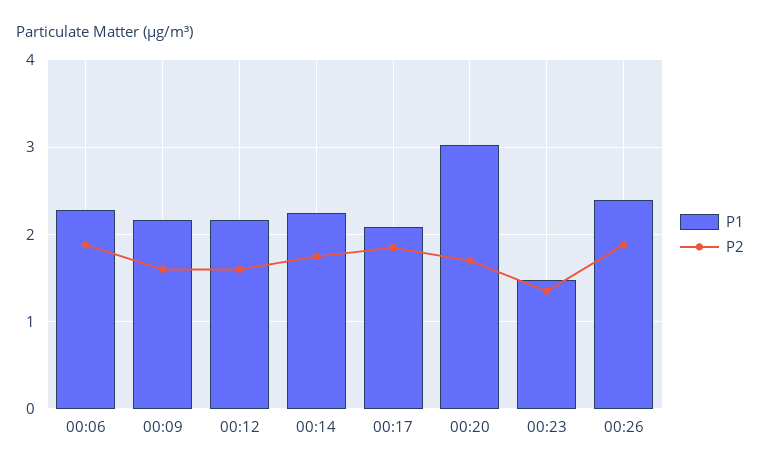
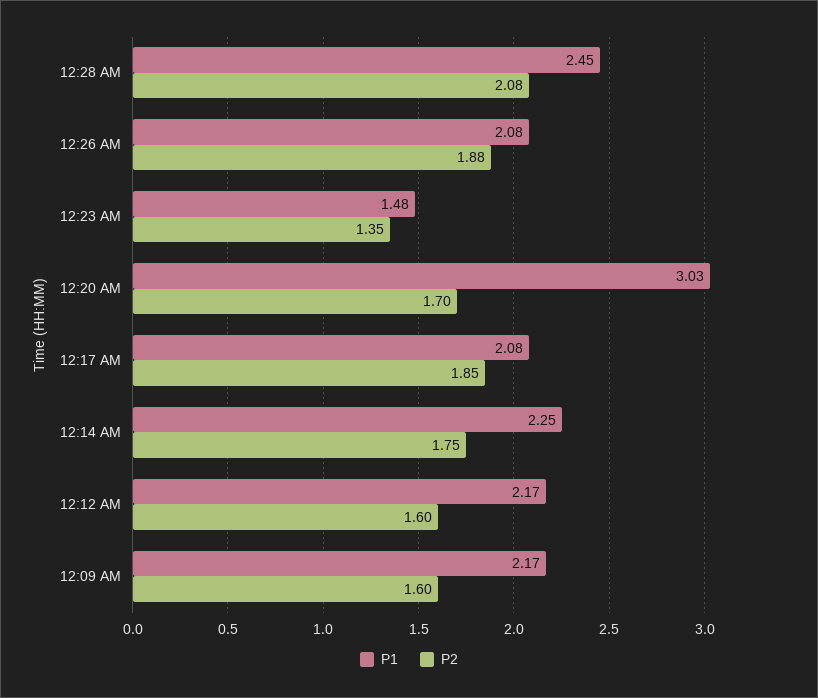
P1, 00:06: 2.3 -> none
P2, 00:06: 1.9 -> none
P1, 00:26: 2.4 -> 2.08
P1, 12:28 AM: none -> 2.45
P2, 12:28 AM: none -> 2.08

